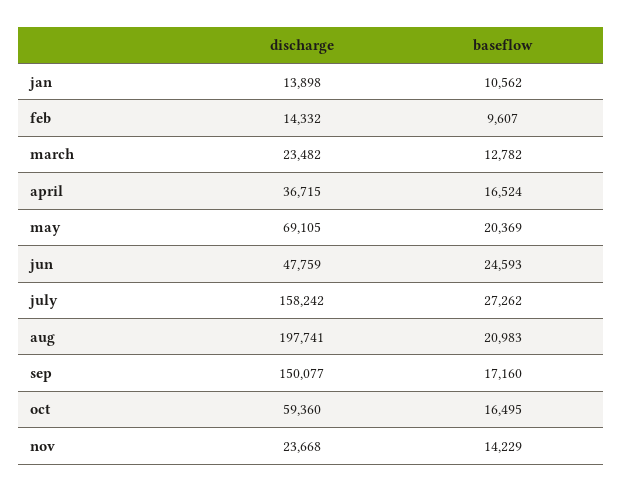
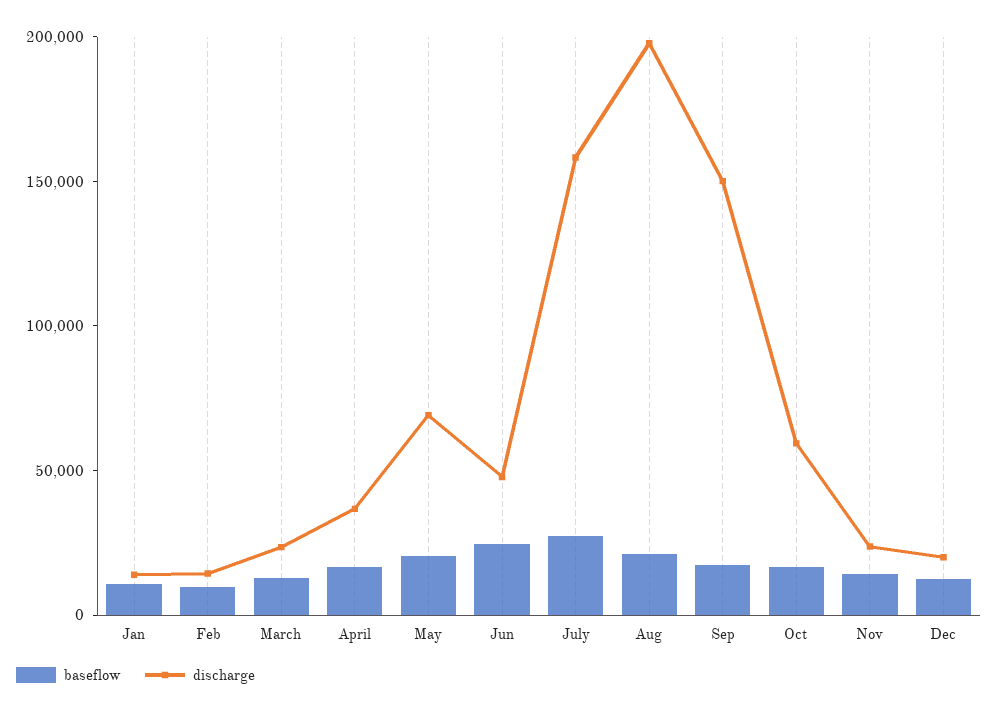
baseflow, Dec: none -> 10000
discharge, Dec: none -> 20000

